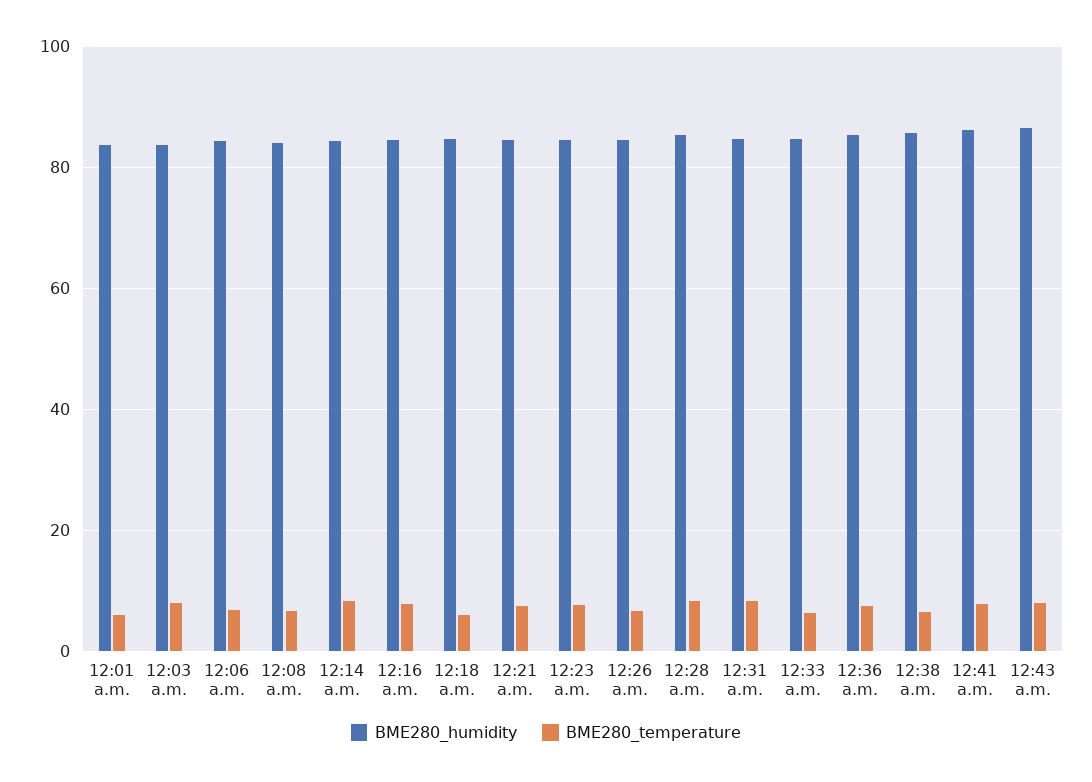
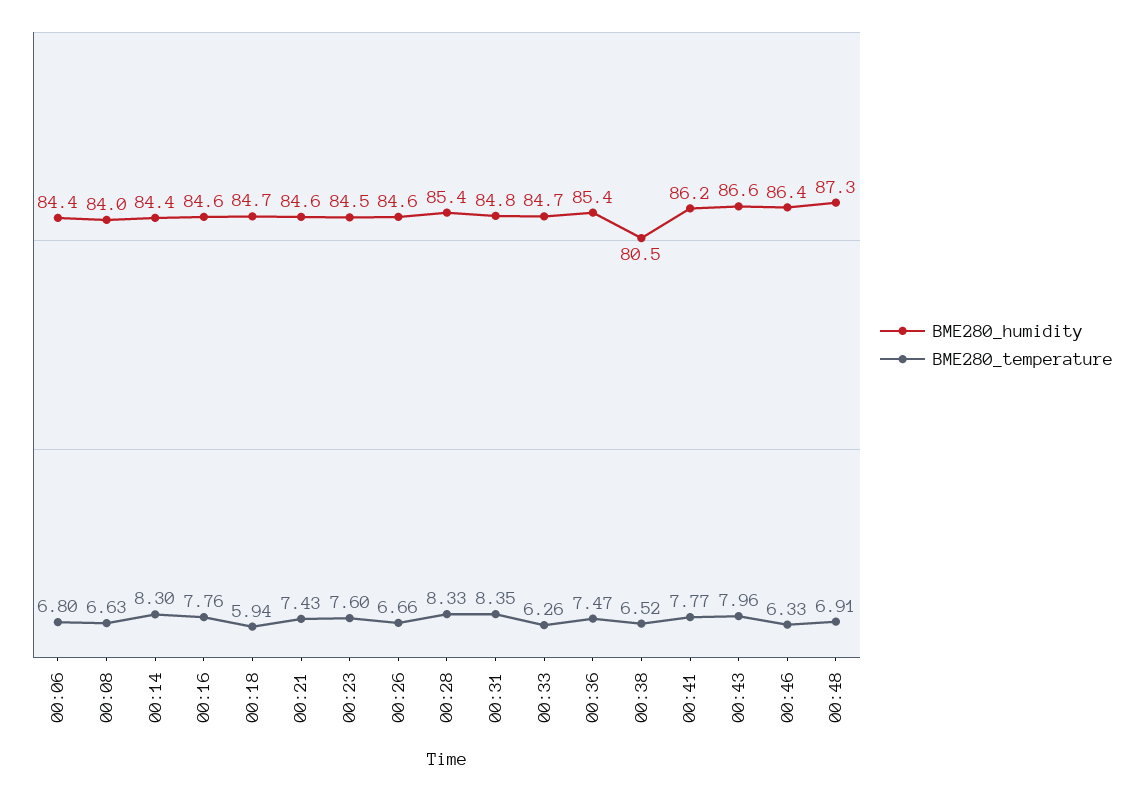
BME280_humidity, 12:01 a.m.: 84 -> none
BME280_temperature, 12:01 a.m.: 6 -> none
BME280_humidity, 12:03 a.m.: 84 -> none
BME280_temperature, 12:03 a.m.: 8 -> none
BME280_humidity, 12:38 a.m.: 86 -> 80.5
BME280_humidity, 00:46: none -> 86.4
BME280_temperature, 00:46: none -> 6.33
BME280_humidity, 00:48: none -> 87.3
BME280_temperature, 00:48: none -> 6.91

